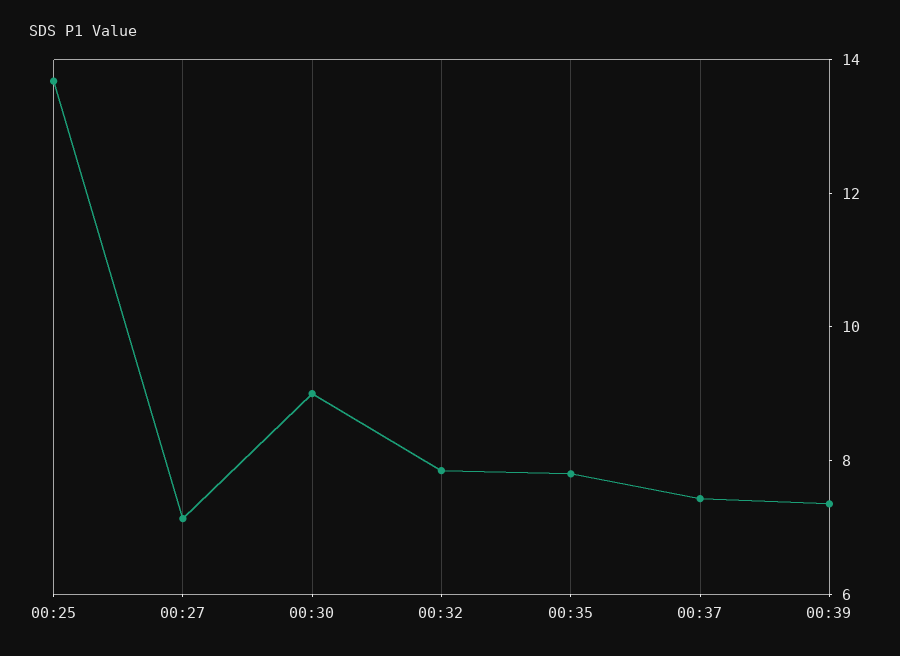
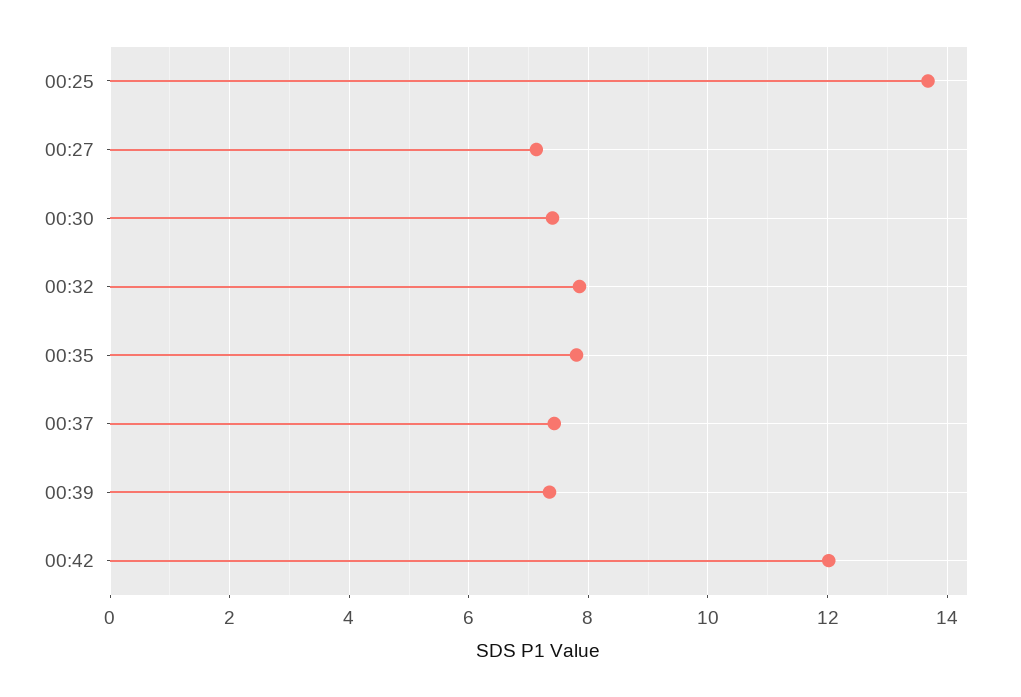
00:30: 9 -> 7.4
00:42: none -> 12

